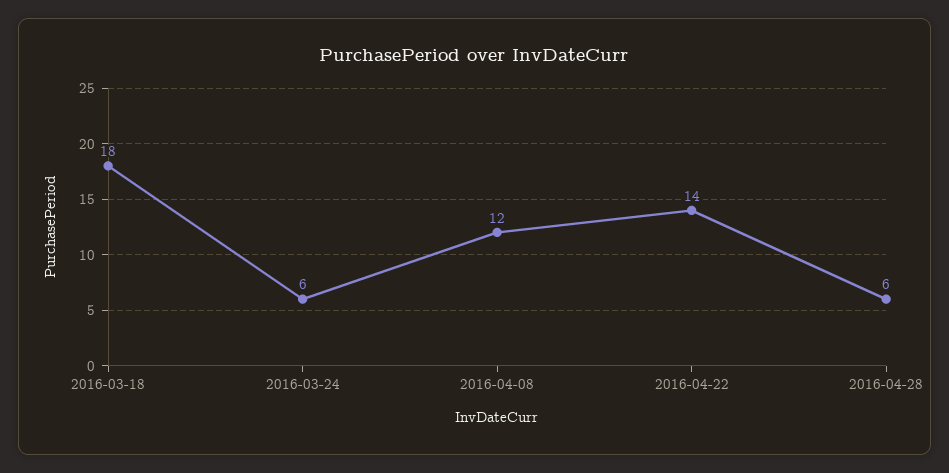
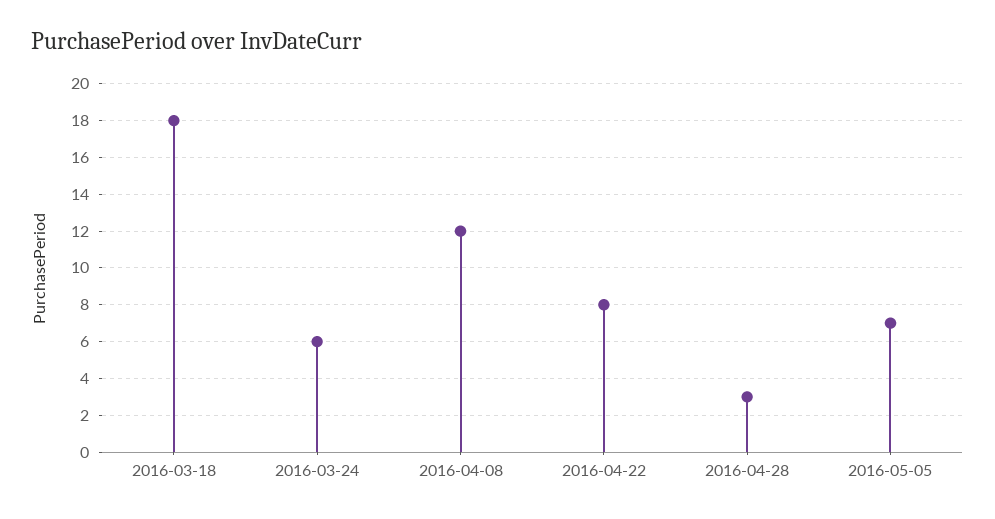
2016-04-22: 14 -> 8
2016-04-28: 6 -> 3
2016-05-05: none -> 7

